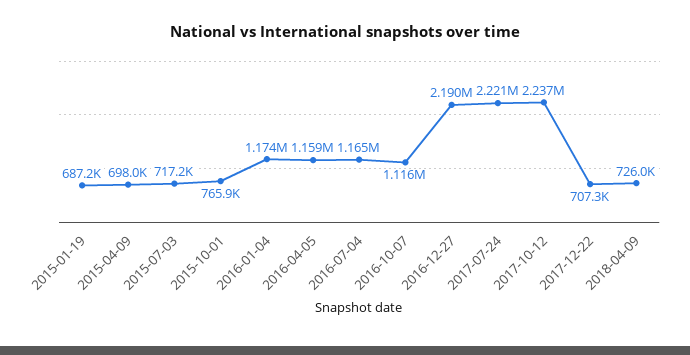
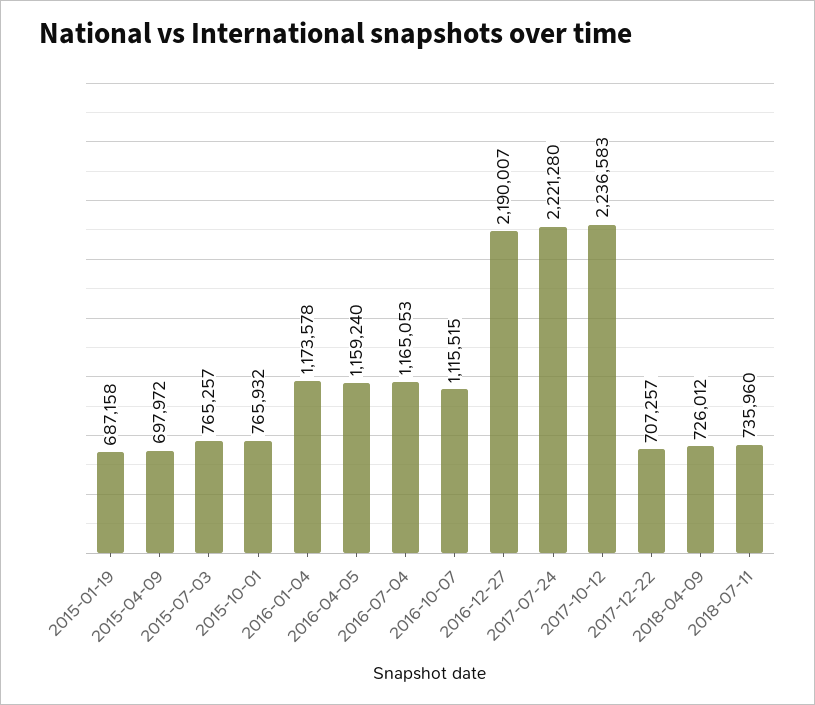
2015-07-03: 717200 -> 765257
2018-07-11: none -> 735960

